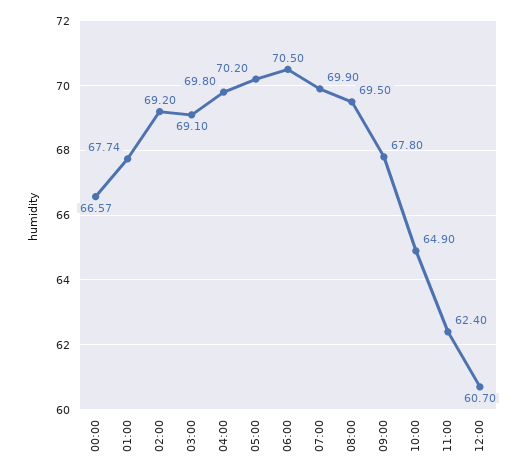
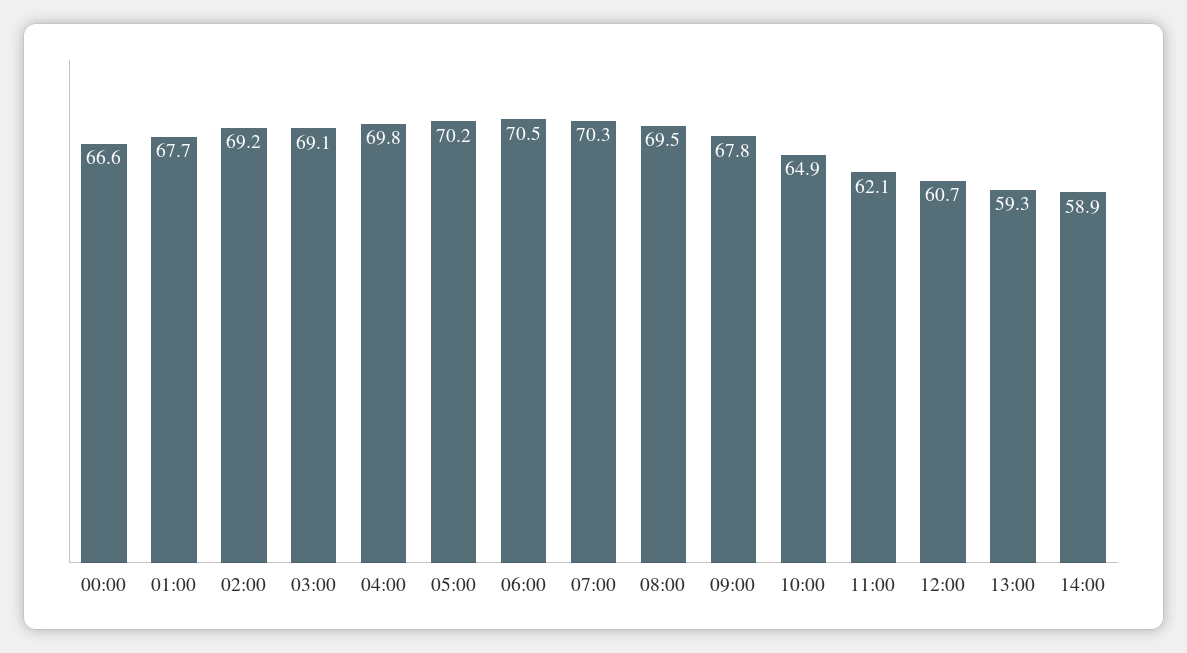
07:00: 69.9 -> 70.3
11:00: 62.4 -> 62.1
13:00: none -> 59.3
14:00: none -> 58.9

